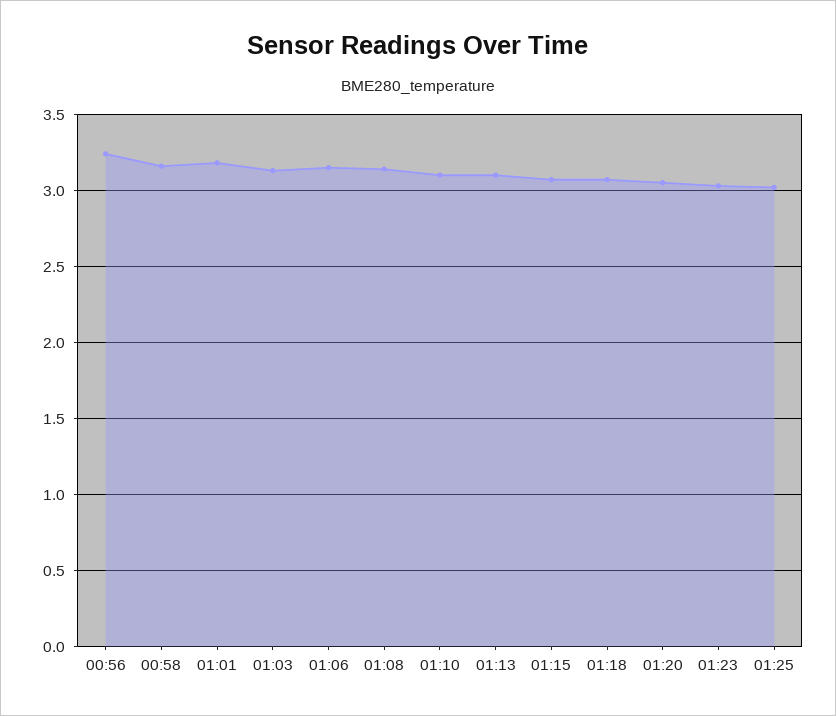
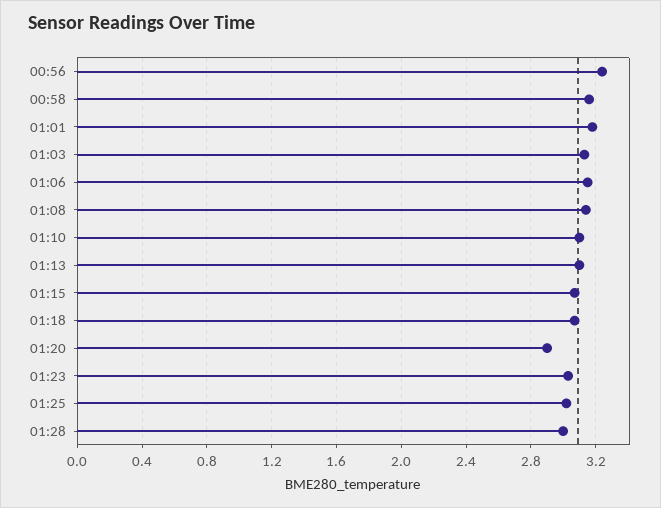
01:20: 3.05 -> 2.9
01:28: none -> 3

